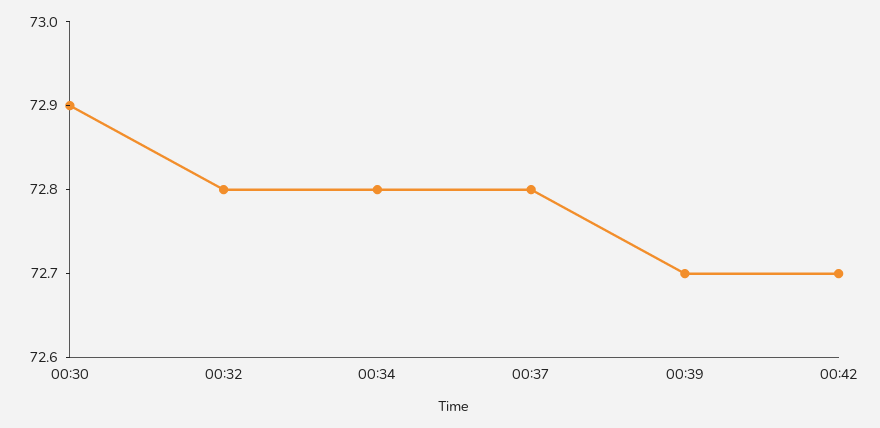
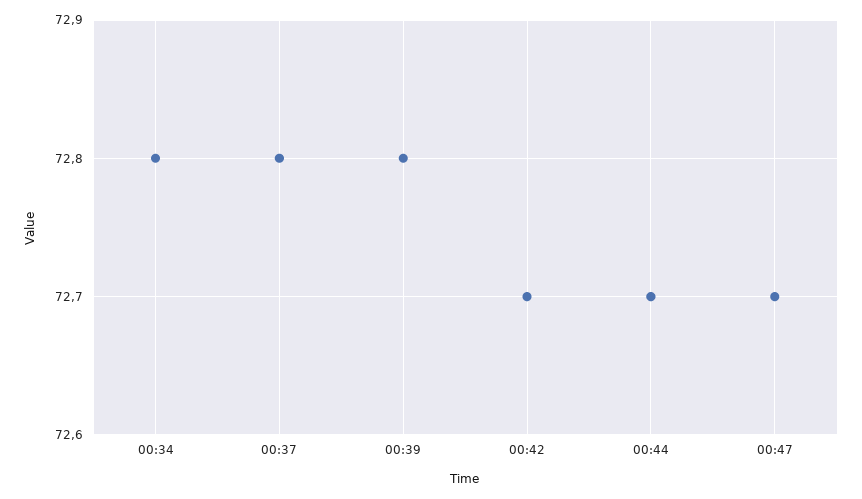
00:30: 72.9 -> none
00:32: 72.8 -> none
00:39: 72.7 -> 72.8
00:44: none -> 72.7
00:47: none -> 72.7

